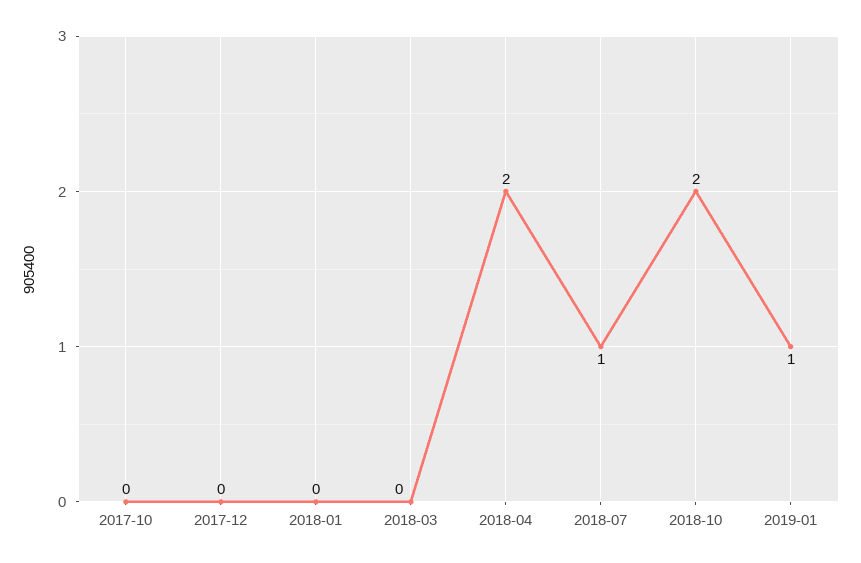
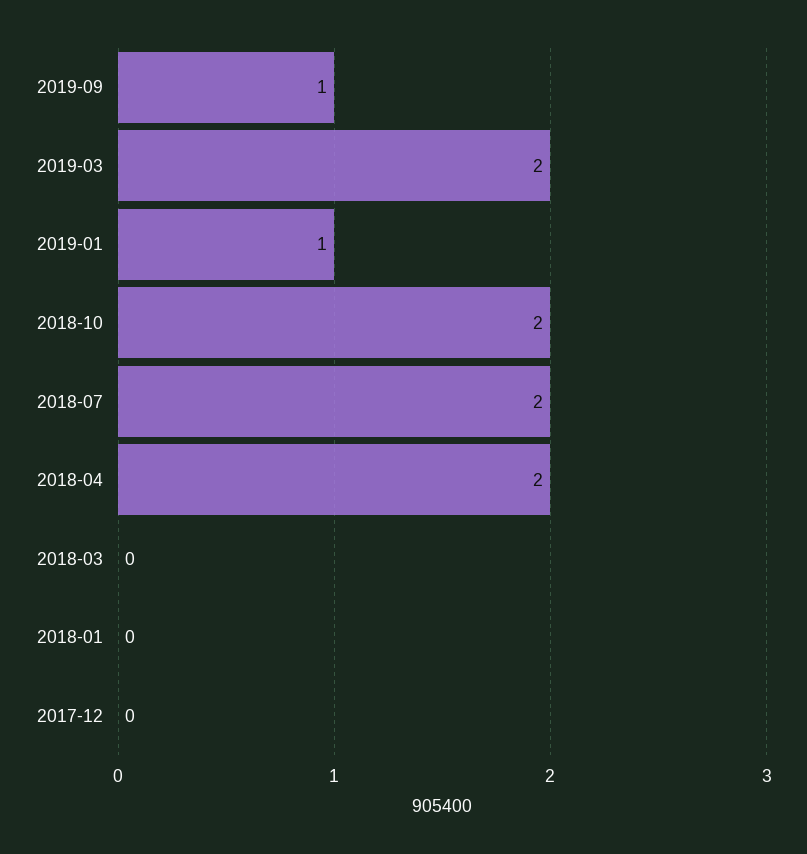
2017-10: 0 -> none
2018-07: 1 -> 2
2019-09: none -> 1
2019-03: none -> 2

